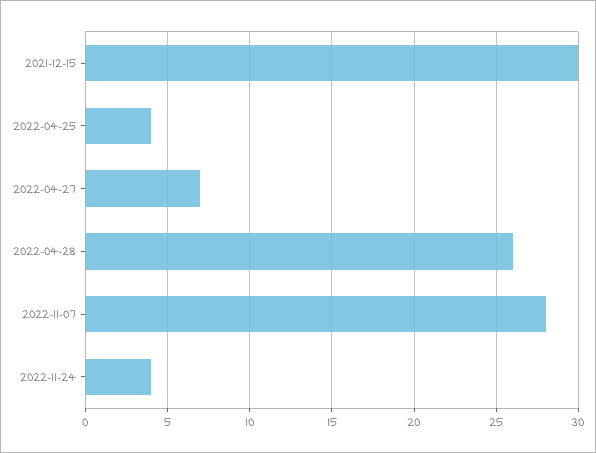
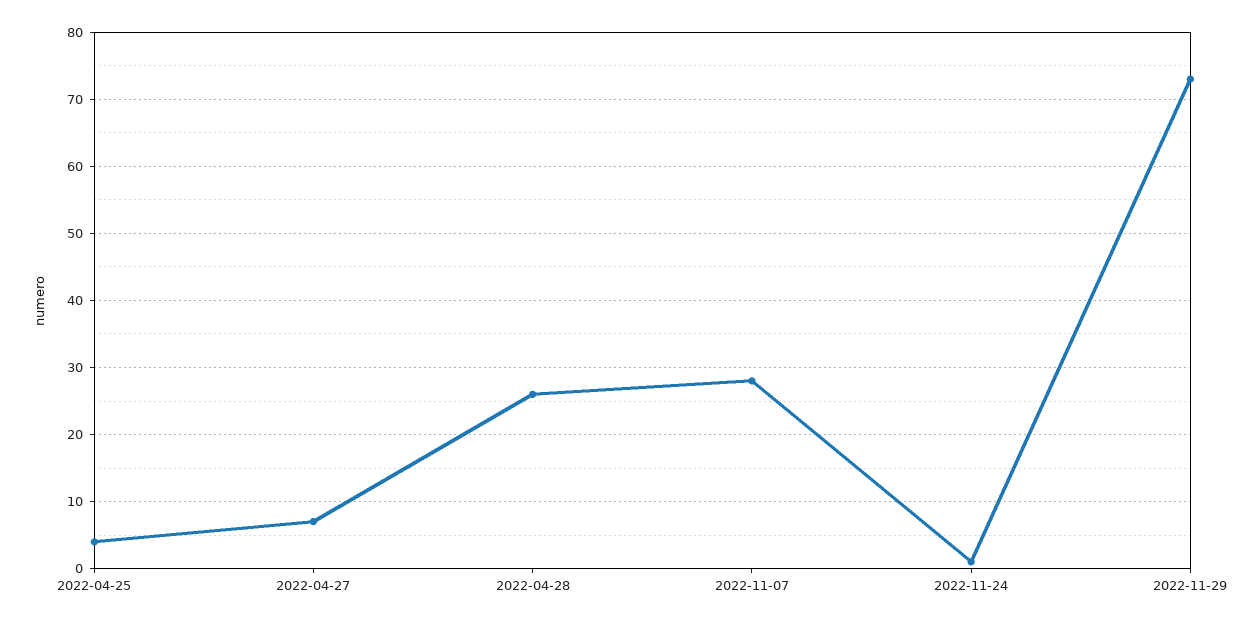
2021-12-15: 30 -> none
2022-11-24: 4 -> 1
2022-11-29: none -> 73

